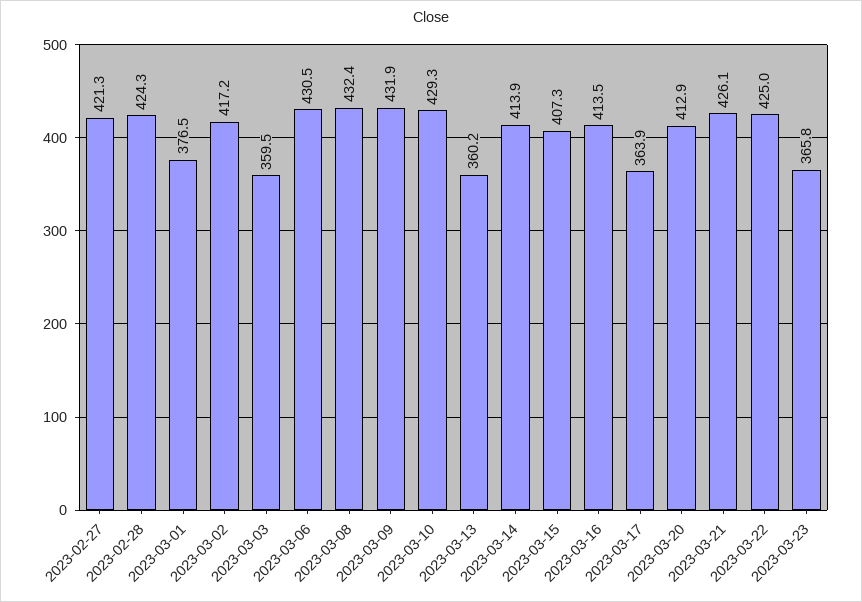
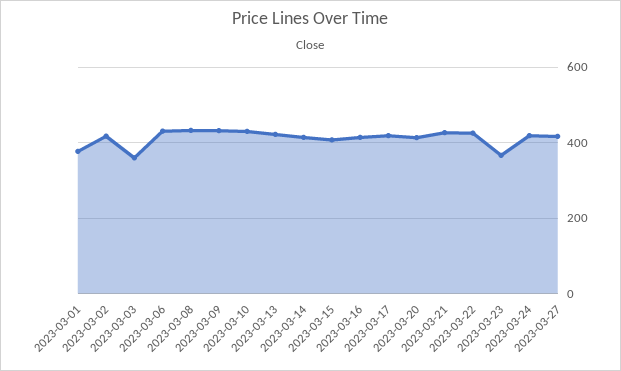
2023-02-27: 421.3 -> none
2023-02-28: 424.3 -> none
2023-03-13: 360.2 -> 420
2023-03-17: 363.9 -> 420
2023-03-24: none -> 420
2023-03-27: none -> 420

